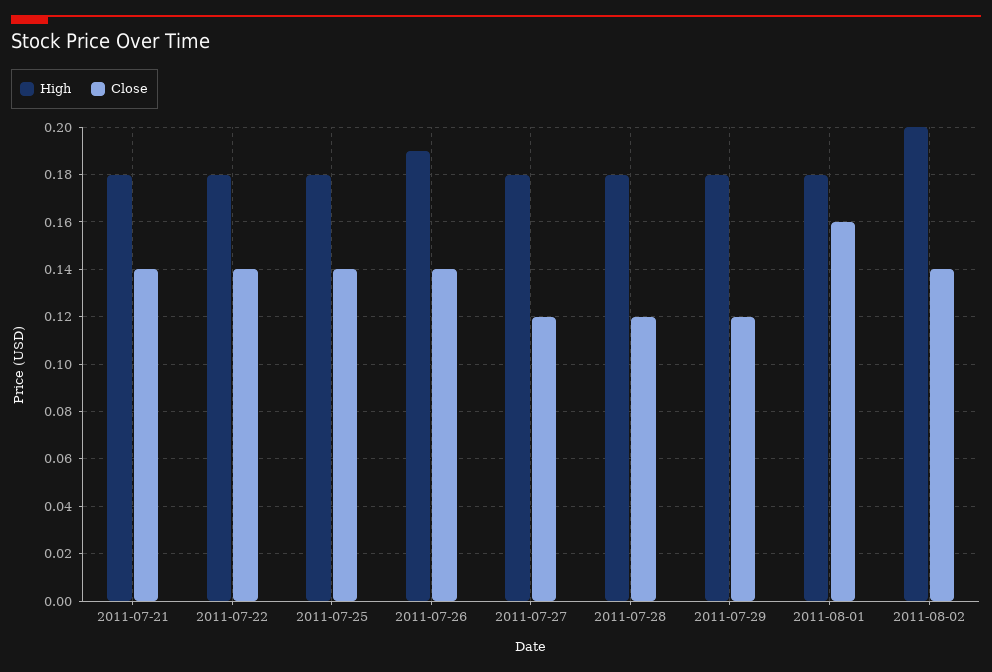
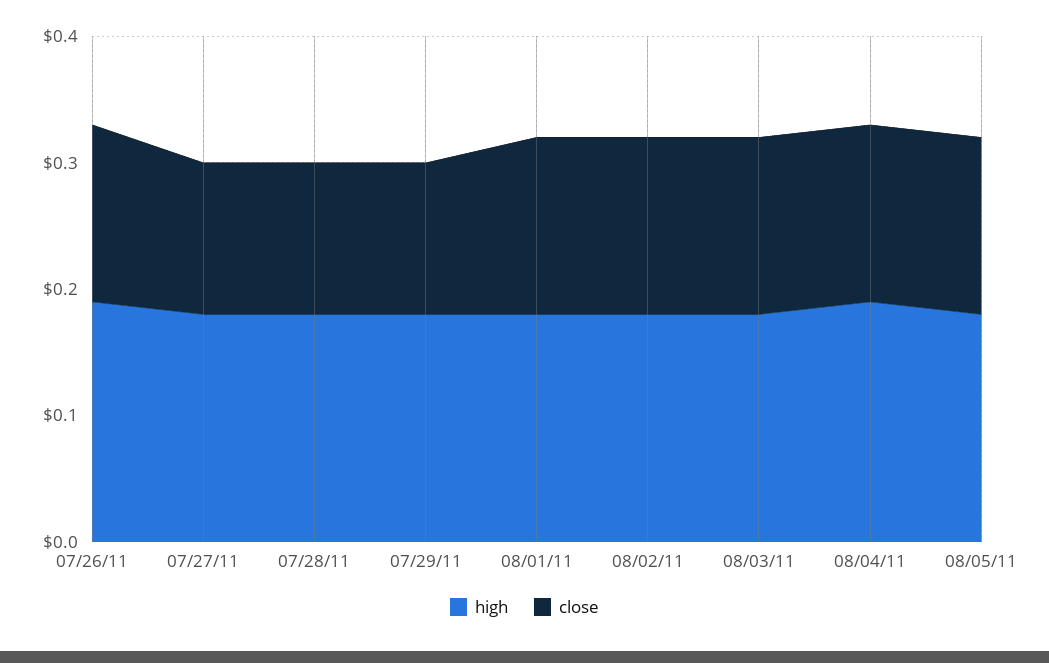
High, 2011-07-21: 0.18 -> none
Close, 2011-07-21: 0.14 -> none
High, 2011-07-22: 0.18 -> none
Close, 2011-07-22: 0.14 -> none
High, 2011-07-25: 0.18 -> none
Close, 2011-07-25: 0.14 -> none
Close, 2011-08-01: 0.16 -> 0.14
High, 2011-08-02: 0.2 -> 0.18
High, 08/03/11: none -> 0.18
Close, 08/03/11: none -> 0.14
High, 08/04/11: none -> 0.19
Close, 08/04/11: none -> 0.14
High, 08/05/11: none -> 0.18
Close, 08/05/11: none -> 0.14

